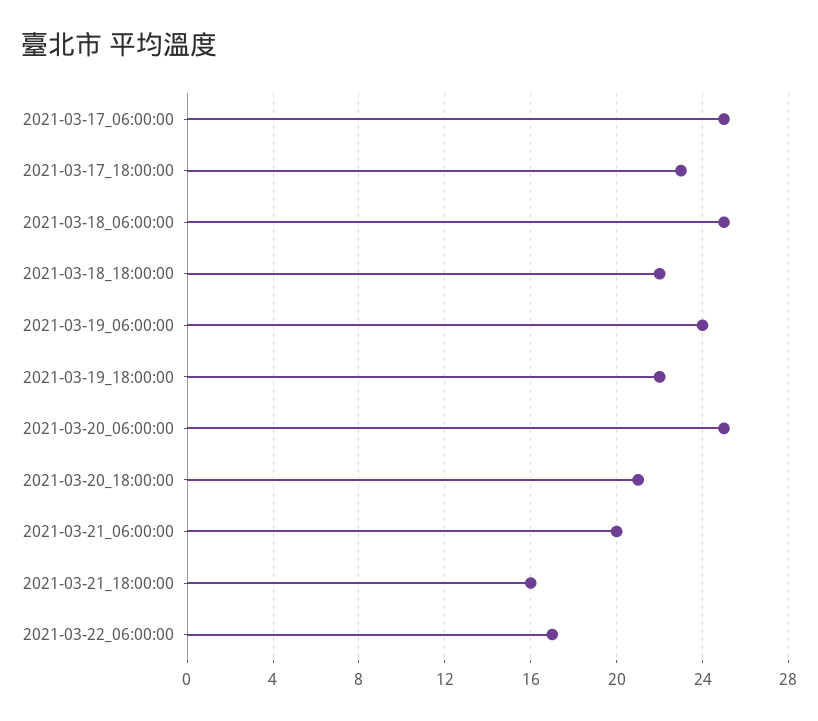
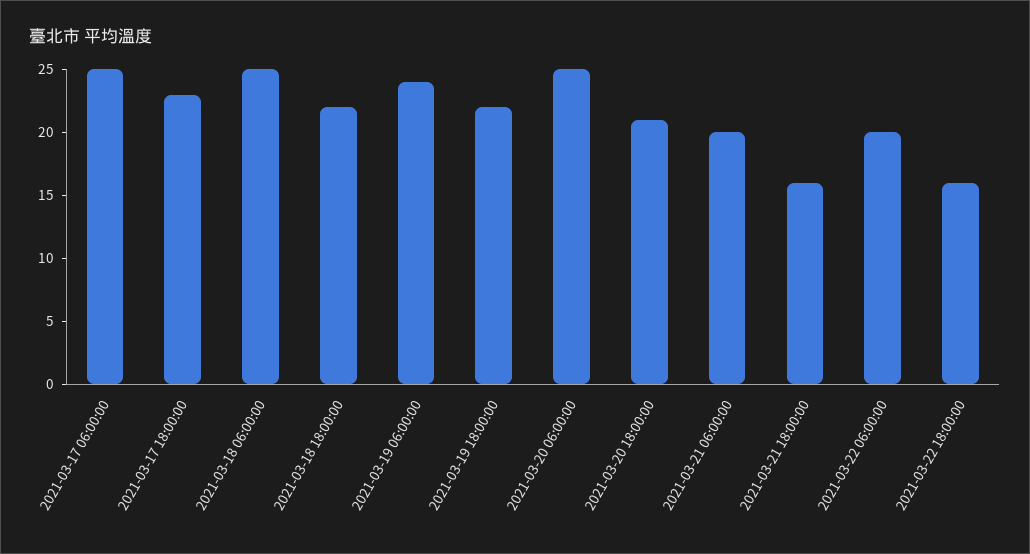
2021-03-22_06:00:00: 17 -> 20
2021-03-22 18:00:00: none -> 16

